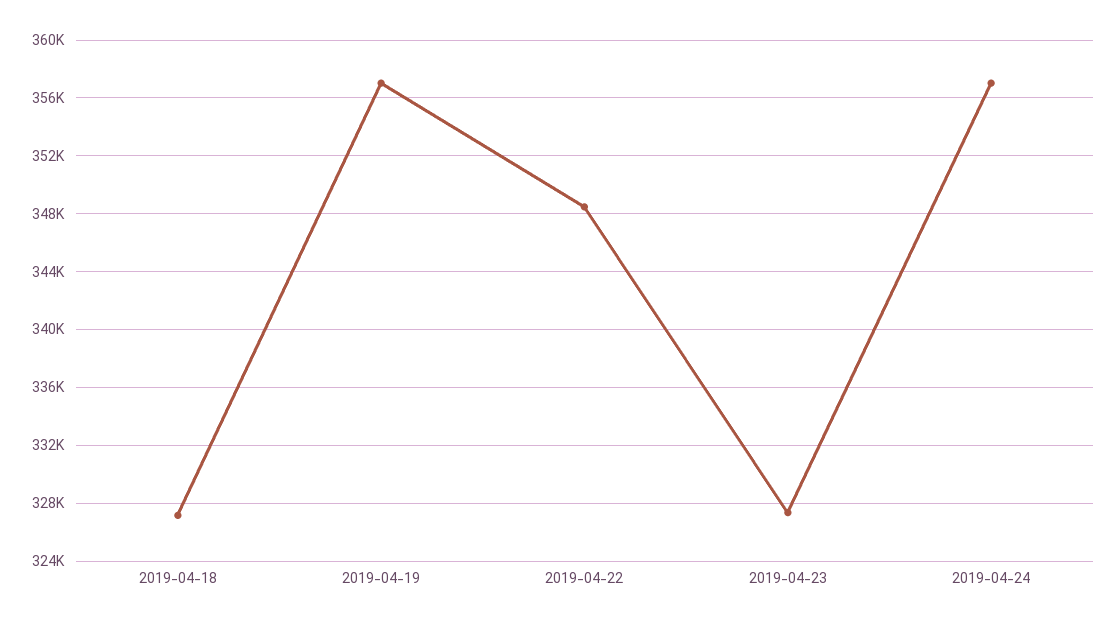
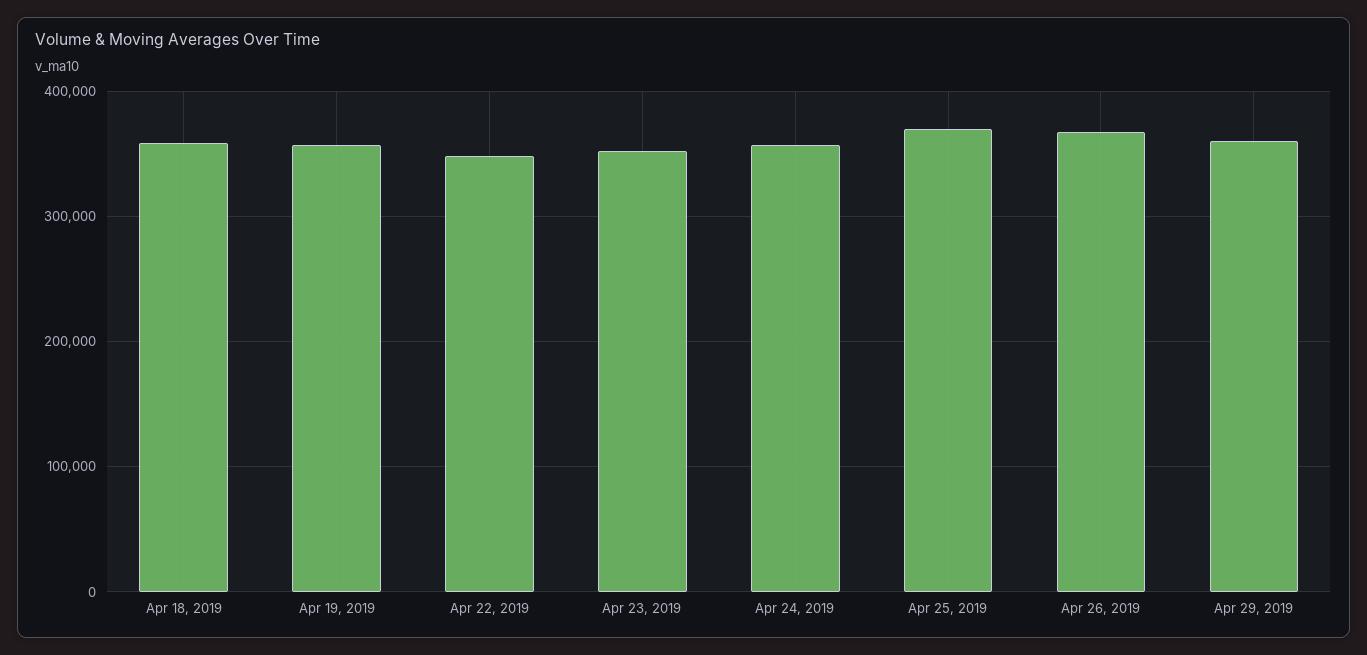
2019-04-18: 327000 -> 360000
2019-04-23: 327500 -> 350000
Apr 25, 2019: none -> 370000
Apr 26, 2019: none -> 370000
Apr 29, 2019: none -> 360000

